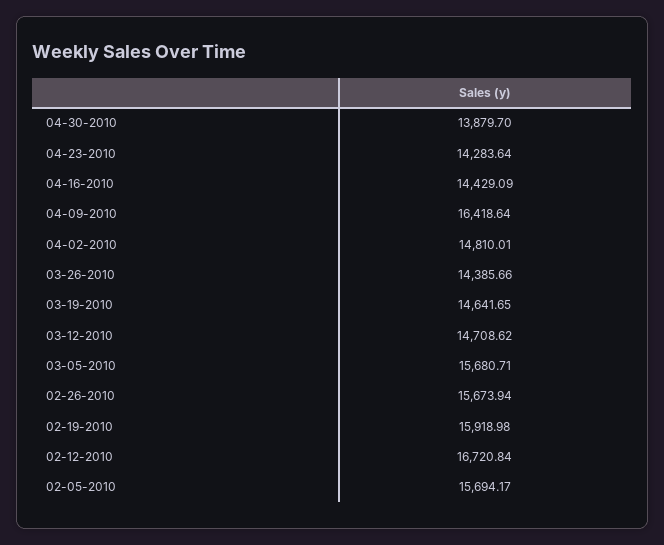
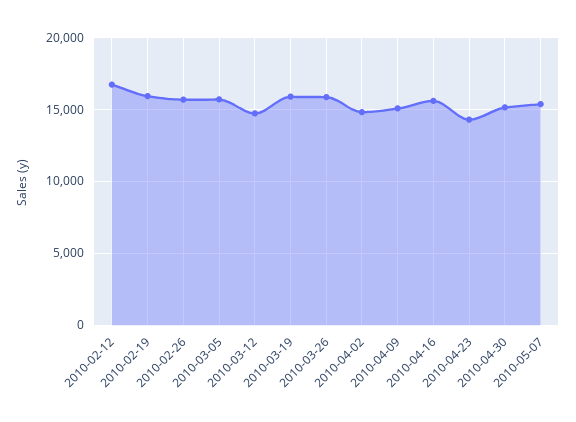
04-30-2010: 13879.7 -> 15000
04-16-2010: 14429.09 -> 15500
04-09-2010: 16418.64 -> 15000
03-26-2010: 14385.66 -> 16000
03-19-2010: 14641.65 -> 16000
02-05-2010: 15694.17 -> none
2010-05-07: none -> 15500

